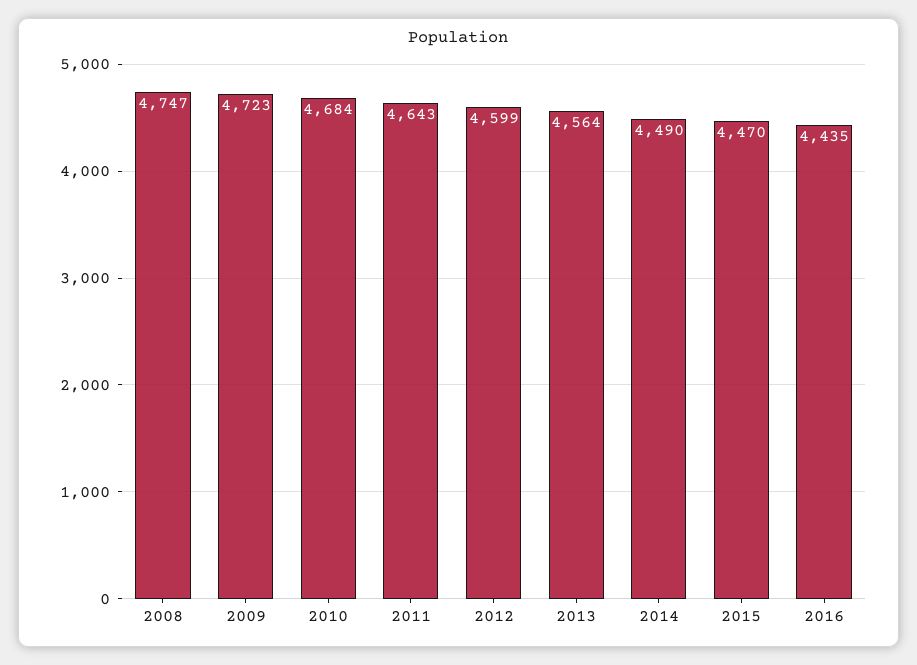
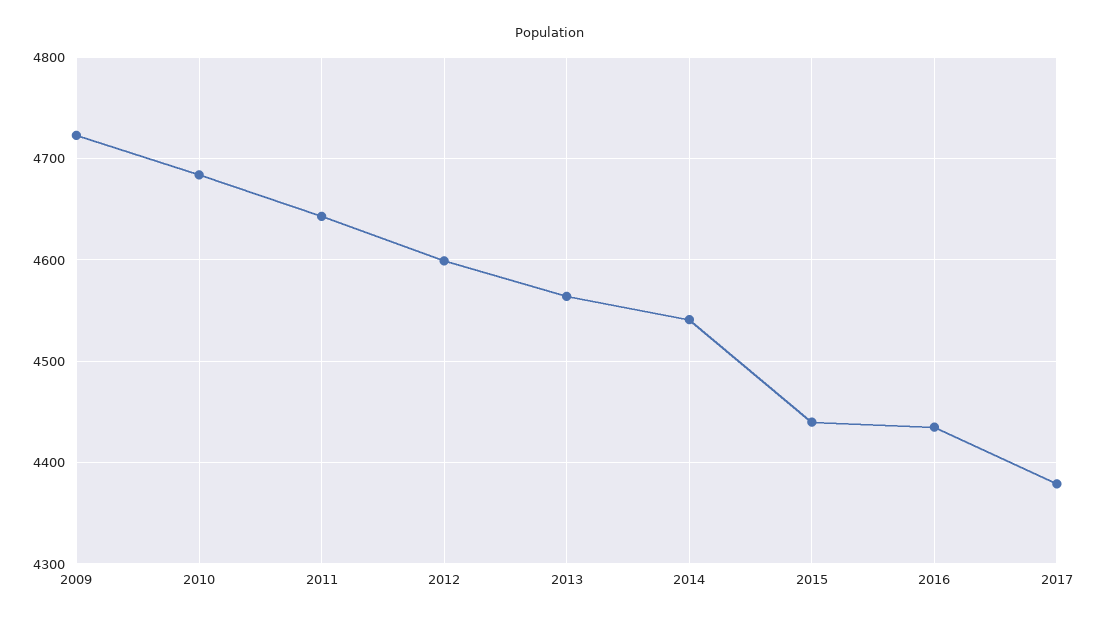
2008: 4747 -> none
2014: 4490 -> 4540
2015: 4470 -> 4440
2017: none -> 4380

